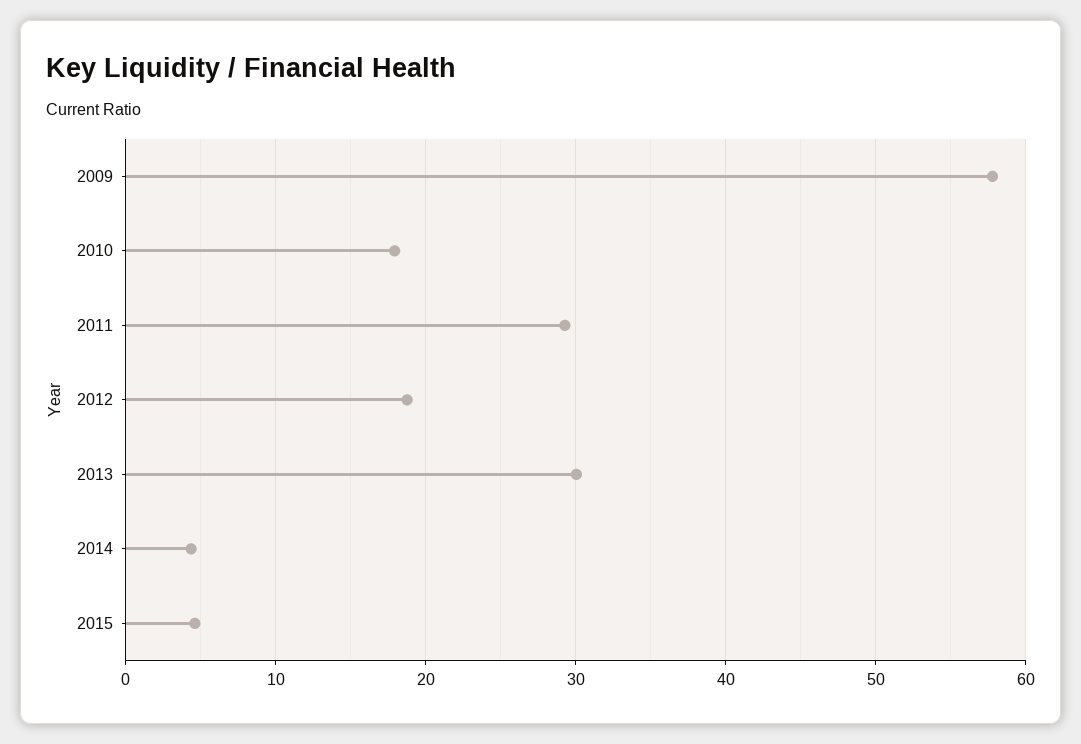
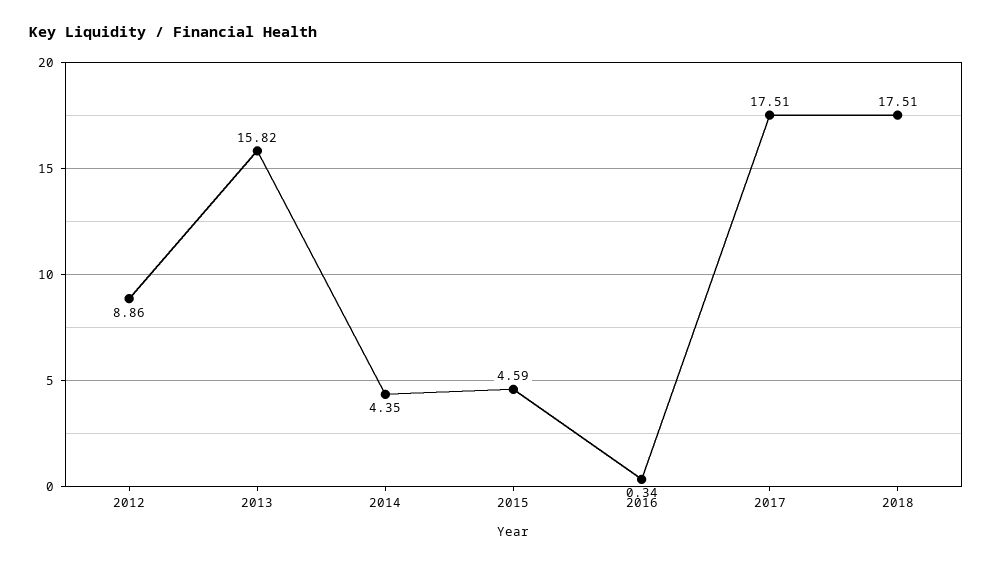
2009: 58 -> none
2010: 18 -> none
2011: 29 -> none
2012: 19 -> 8.86
2013: 30 -> 15.82
2016: none -> 0.34
2017: none -> 17.51
2018: none -> 17.51

